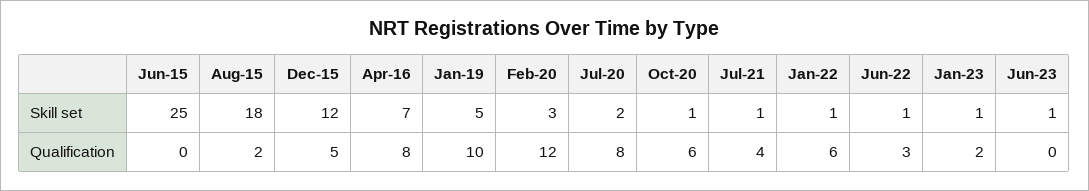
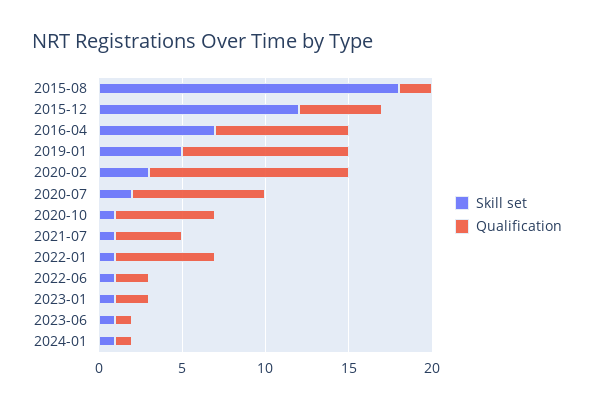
Skill set, Jun-15: 25 -> none
Qualification, Jun-15: 0 -> none
Qualification, Jun-22: 3 -> 2
Qualification, Jun-23: 0 -> 1
Skill set, 2024-01: none -> 1
Qualification, 2024-01: none -> 1

